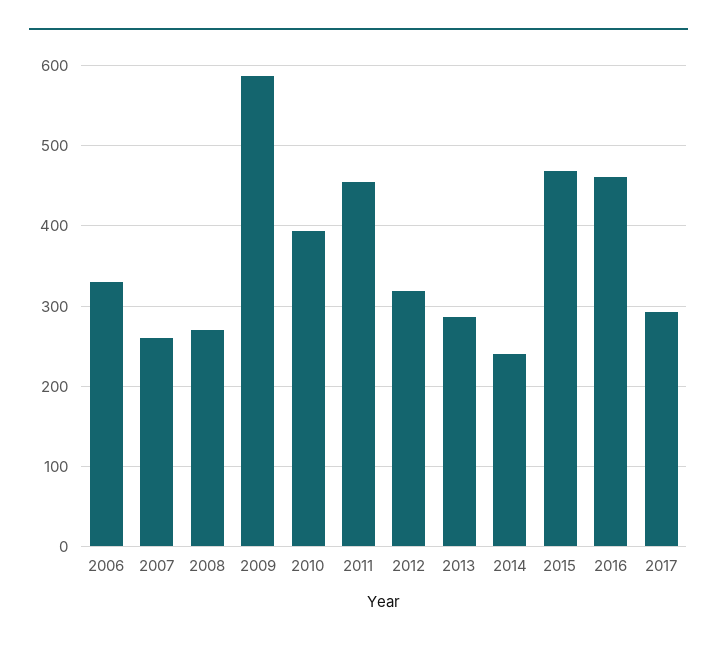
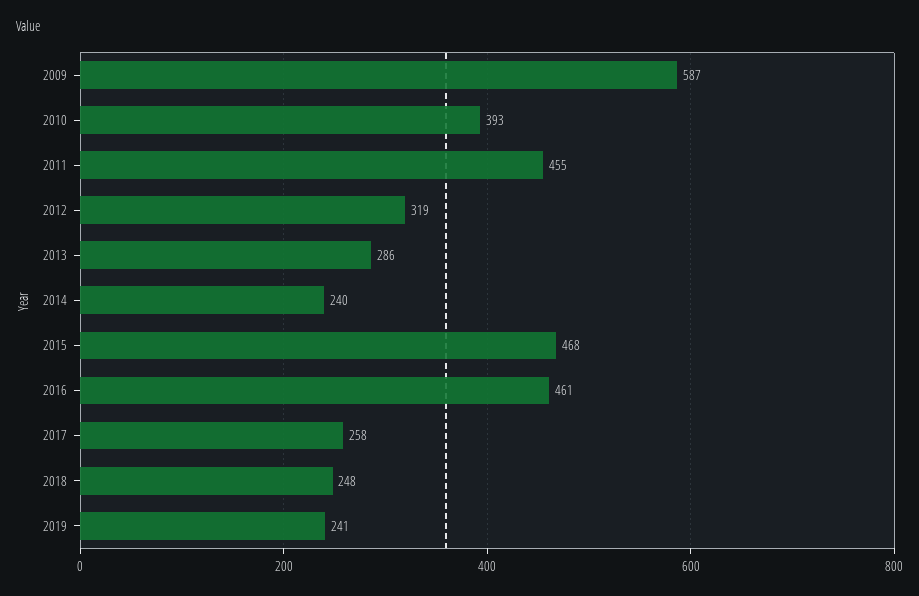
2006: 330 -> none
2007: 260 -> none
2008: 270 -> none
2017: 290 -> 258
2018: none -> 248
2019: none -> 241

